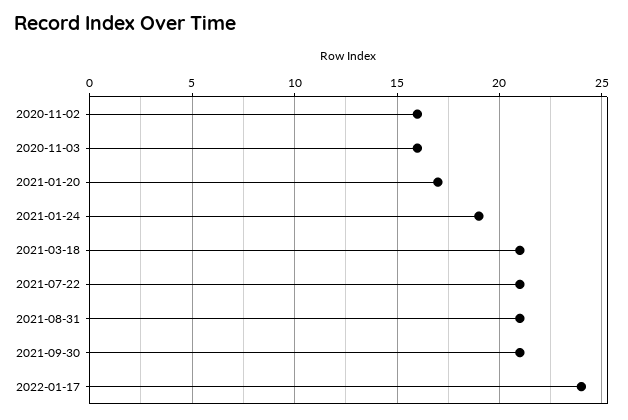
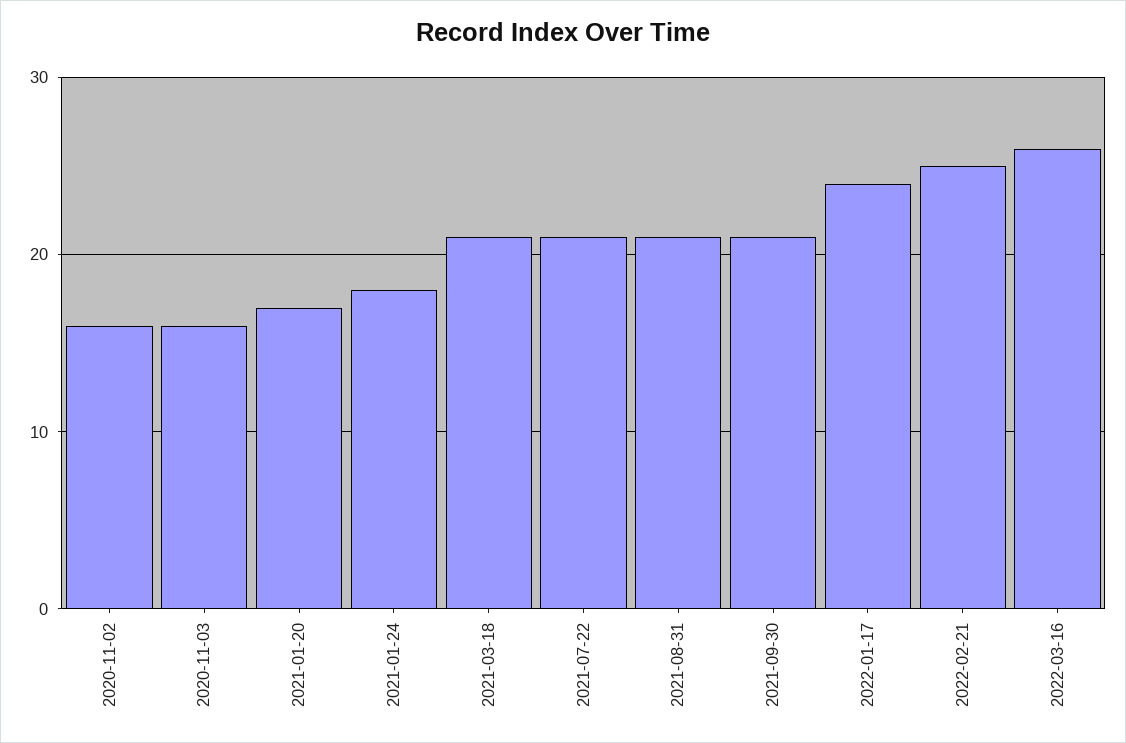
2021-01-24: 19 -> 18
2022-02-21: none -> 25
2022-03-16: none -> 26

